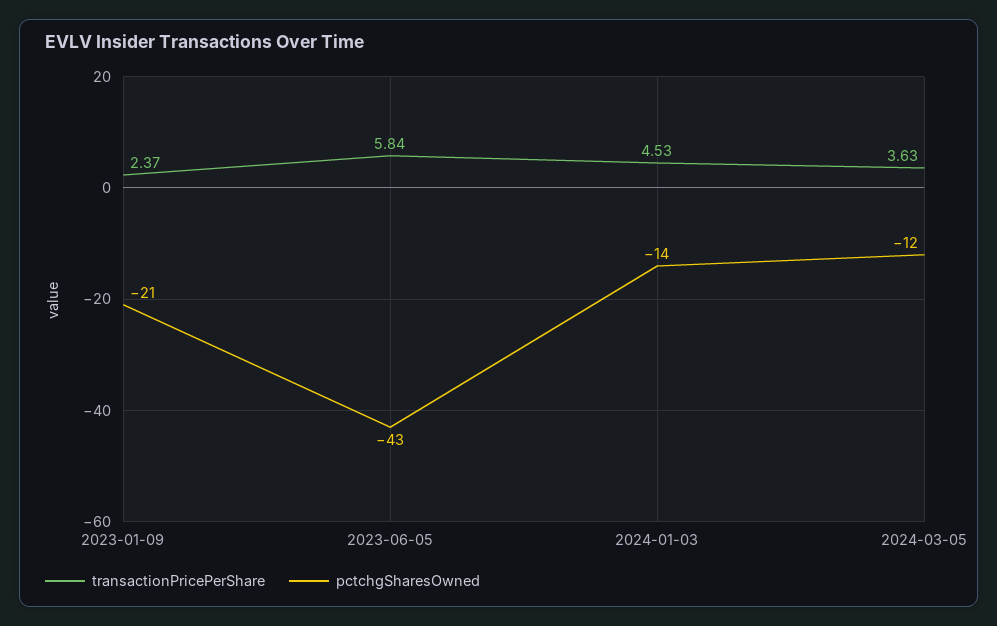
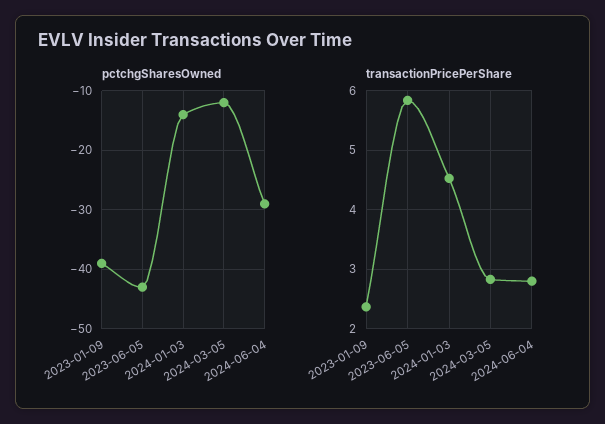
pctchgSharesOwned, 2023-01-09: -21 -> -40
transactionPricePerShare, 2024-03-05: 3.63 -> 2.8
pctchgSharesOwned, 2024-06-04: none -> -30
transactionPricePerShare, 2024-06-04: none -> 2.8

